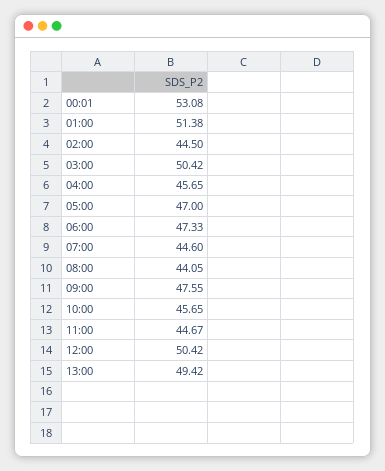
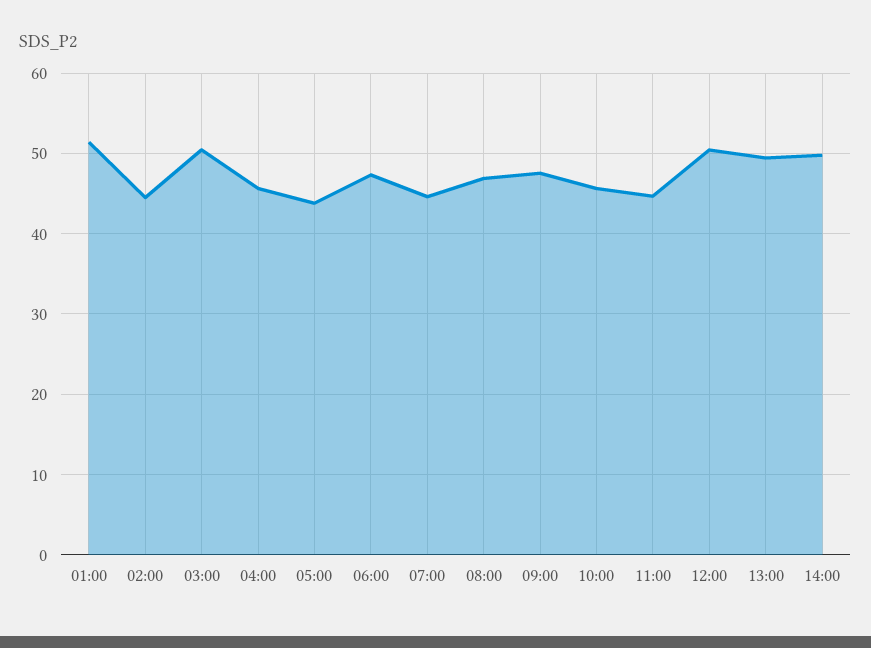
00:01: 53.08 -> none
05:00: 47 -> 44
08:00: 44.05 -> 47
14:00: none -> 50

